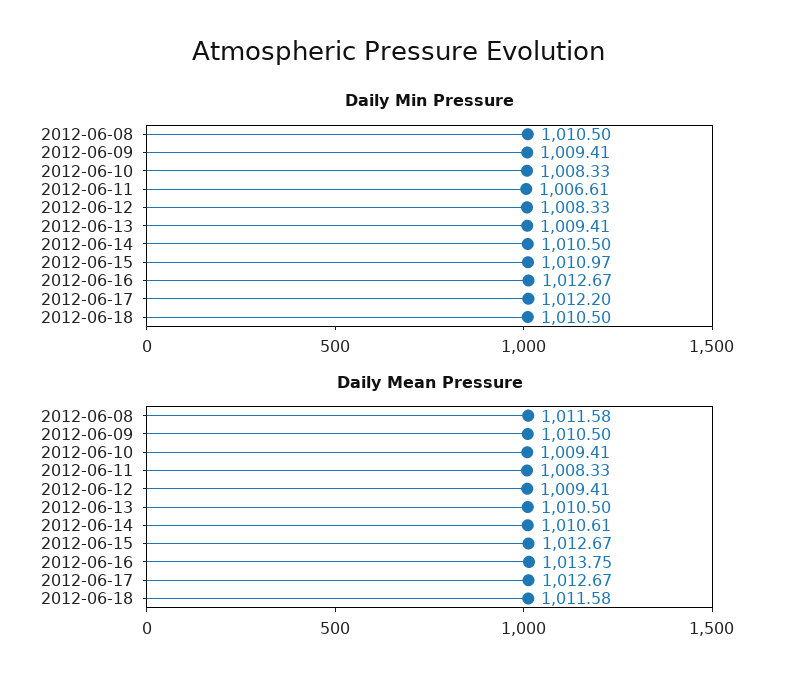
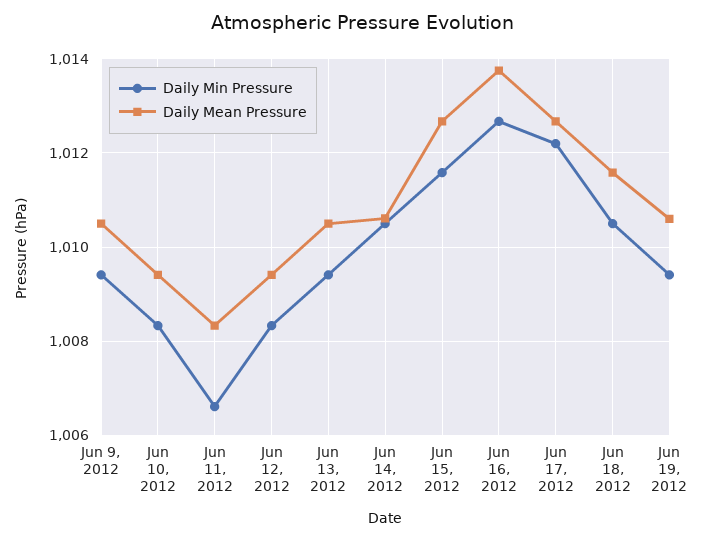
Daily Min Pressure, 2012-06-08: 1010.5 -> none
Daily Min Pressure, 2012-06-15: 1010.97 -> 1011.6
Daily Mean Pressure, 2012-06-08: 1011.58 -> none
Daily Min Pressure, Jun 19, 2012: none -> 1009.4
Daily Mean Pressure, Jun 19, 2012: none -> 1010.6

